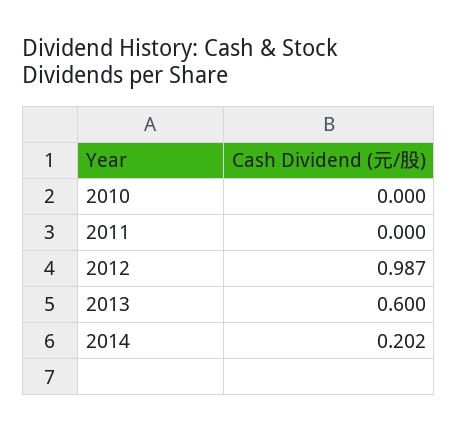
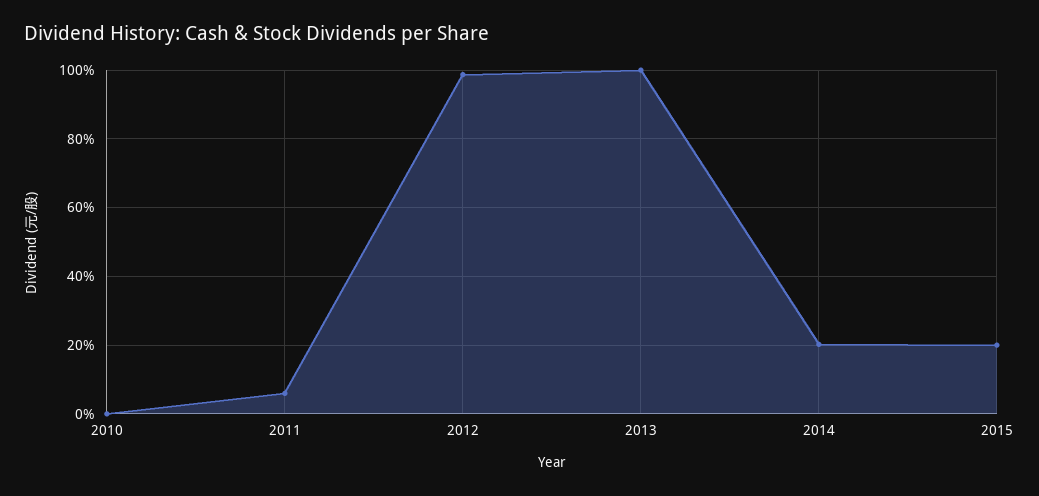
2011: 0 -> 0.06
2013: 0.6 -> 1
2015: none -> 0.2

